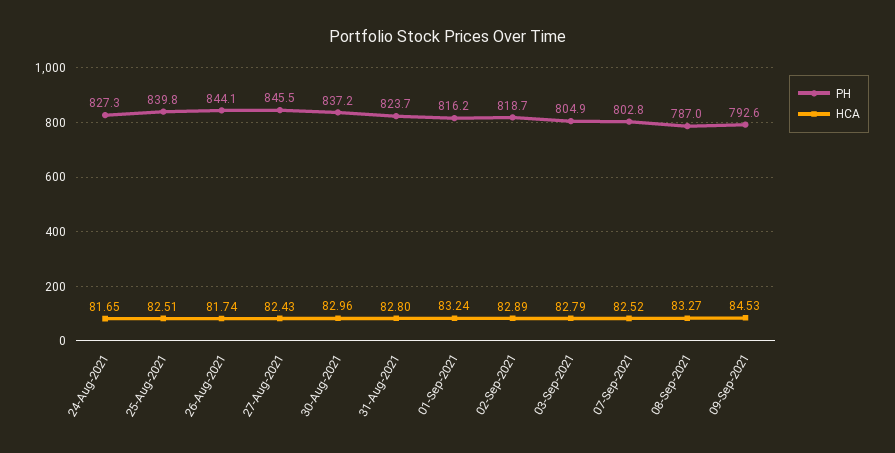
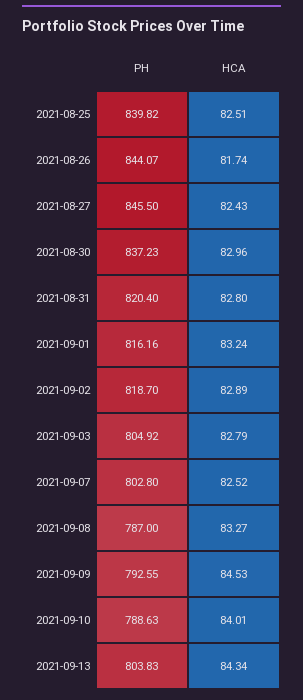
PH, 24-Aug-2021: 827.3 -> none
HCA, 24-Aug-2021: 81.65 -> none
PH, 31-Aug-2021: 823.7 -> 820.4
PH, 2021-09-10: none -> 788.63
HCA, 2021-09-10: none -> 84.01
PH, 2021-09-13: none -> 803.83
HCA, 2021-09-13: none -> 84.34

